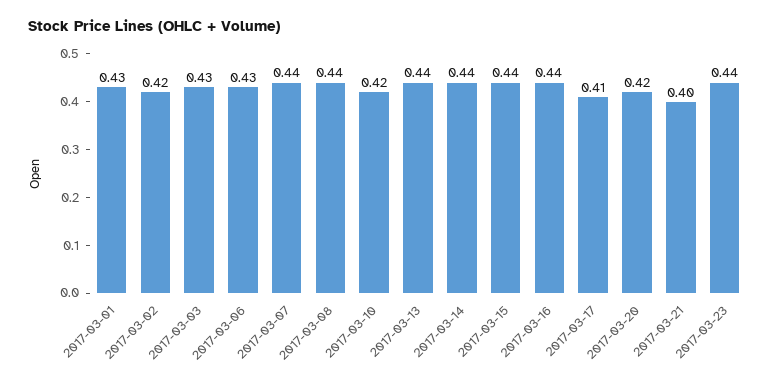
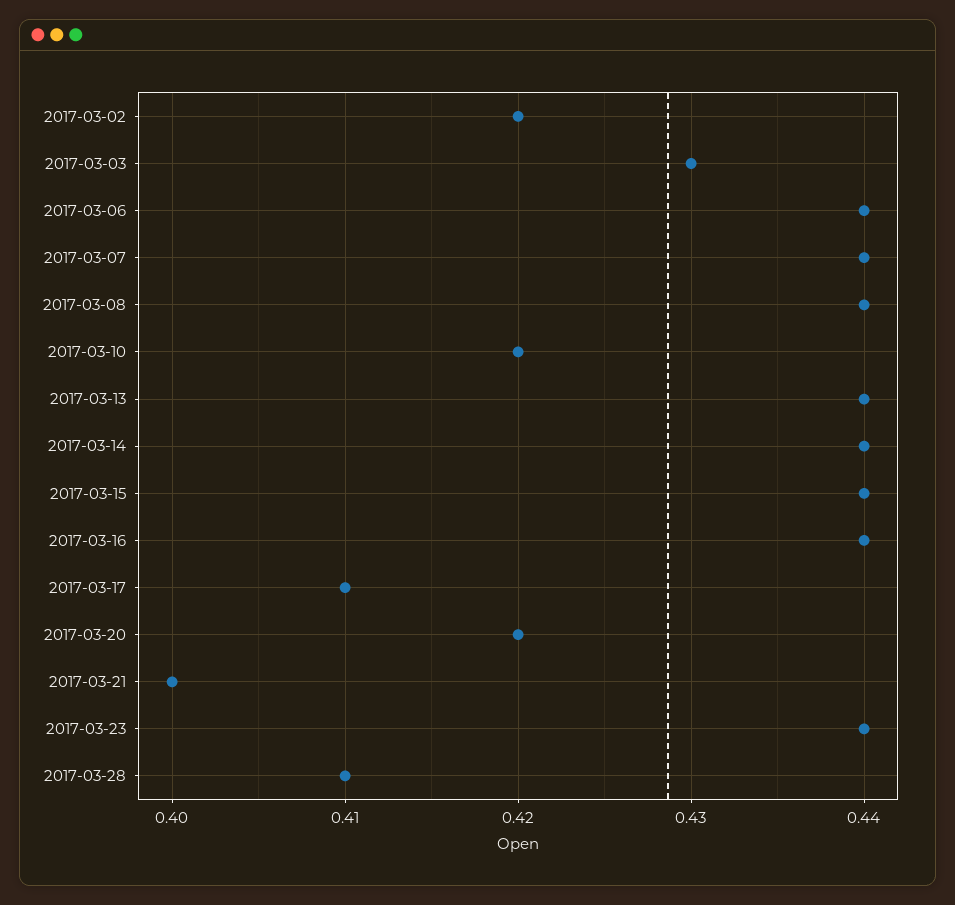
2017-03-01: 0.43 -> none
2017-03-06: 0.43 -> 0.44
2017-03-28: none -> 0.41

